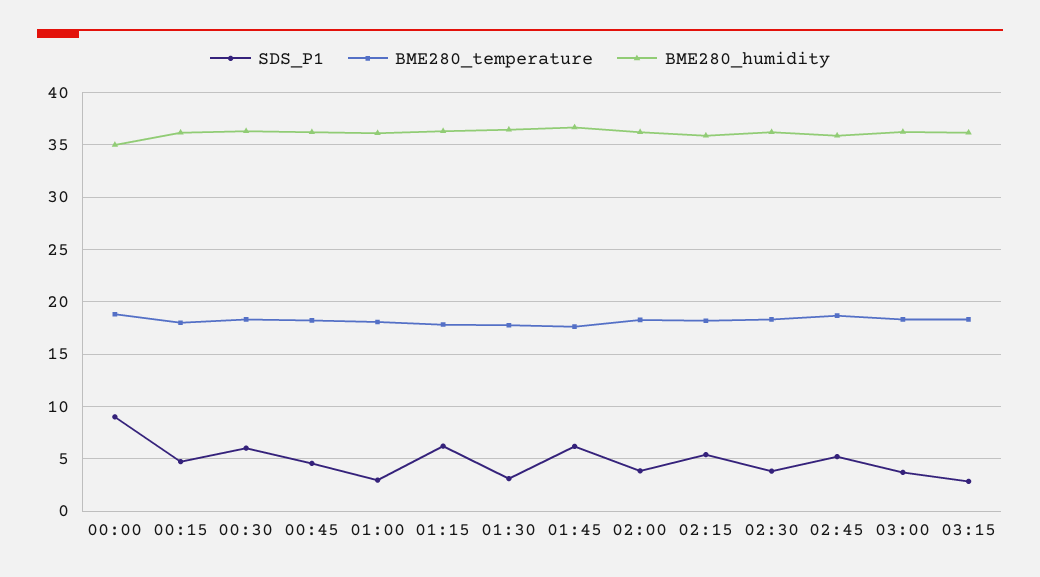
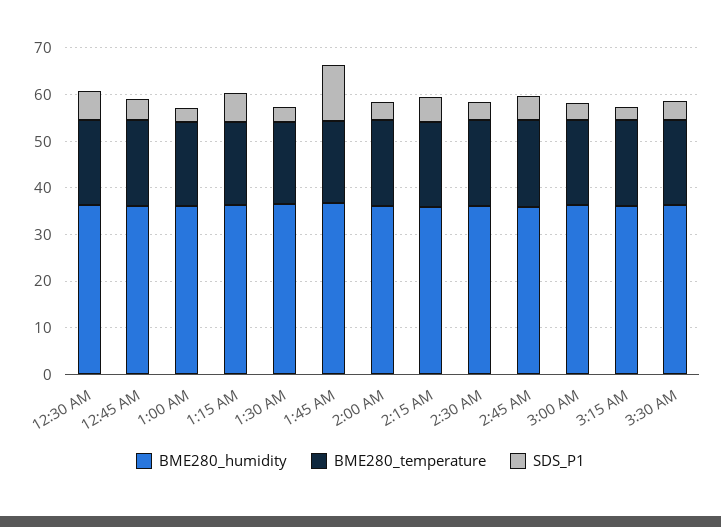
SDS_P1, 00:00: 9 -> none
BME280_temperature, 00:00: 19 -> none
BME280_humidity, 00:00: 35 -> none
SDS_P1, 00:15: 5 -> none
BME280_temperature, 00:15: 18 -> none
BME280_humidity, 00:15: 36 -> none
SDS_P1, 01:45: 6 -> 12
BME280_humidity, 3:30 AM: none -> 36
BME280_temperature, 3:30 AM: none -> 18
SDS_P1, 3:30 AM: none -> 4

